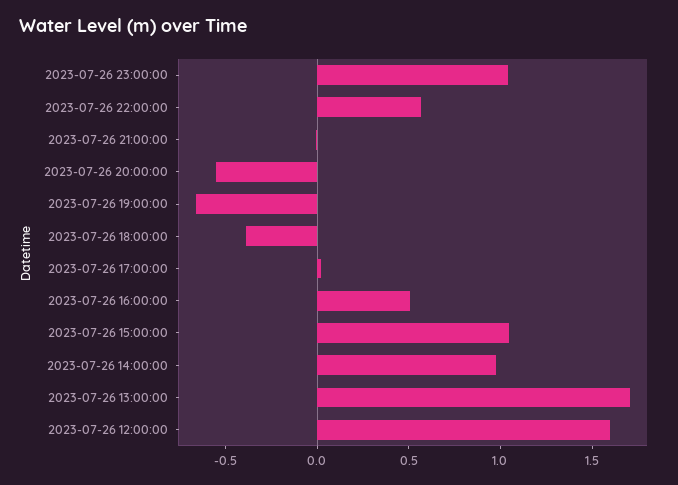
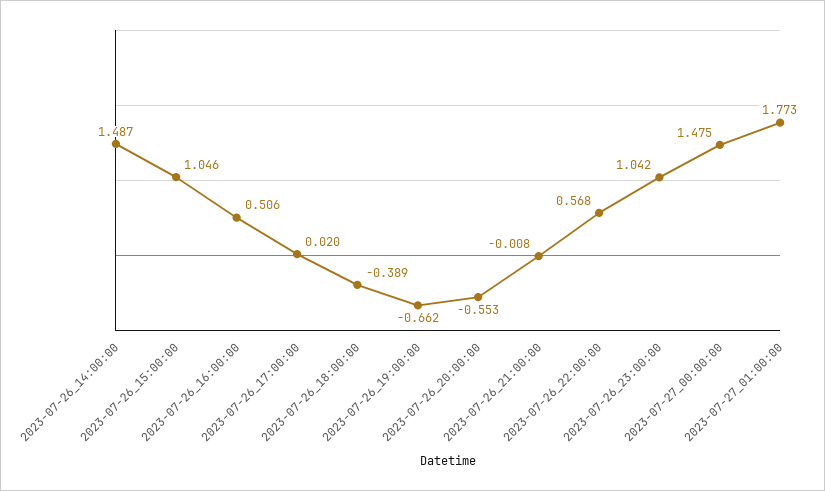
2023-07-26 14:00:00: 1 -> 1.487
2023-07-26 13:00:00: 1.7 -> none
2023-07-26 12:00:00: 1.6 -> none
2023-07-27_00:00:00: none -> 1.475
2023-07-27_01:00:00: none -> 1.773

